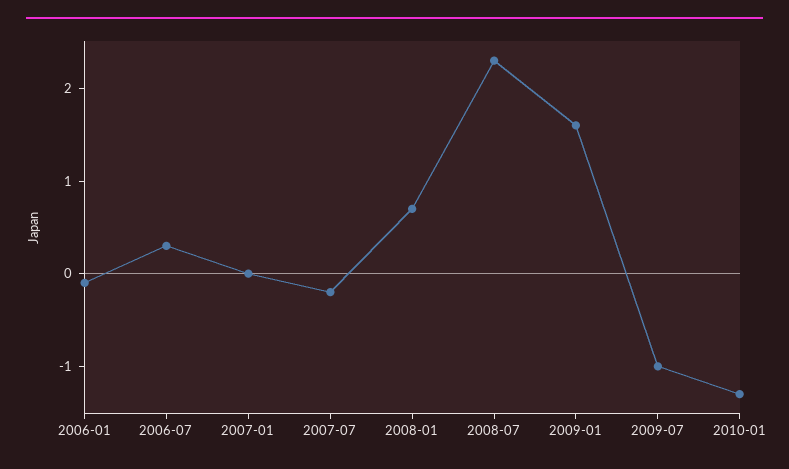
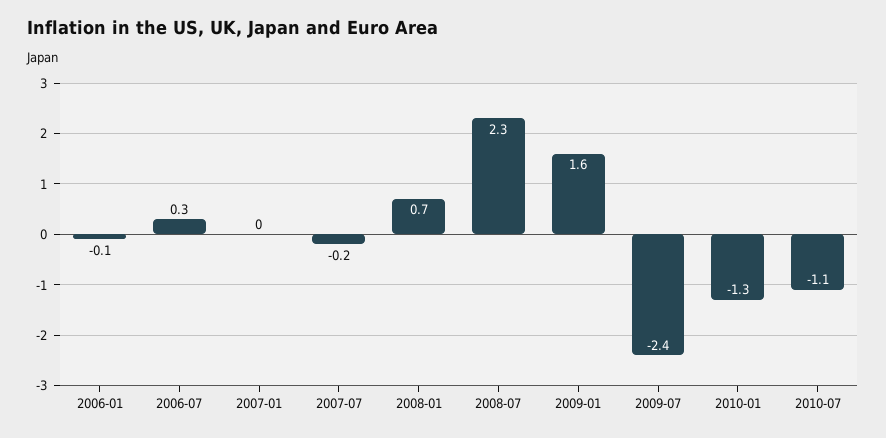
2009-07: -1 -> -2.4
2010-07: none -> -1.1

